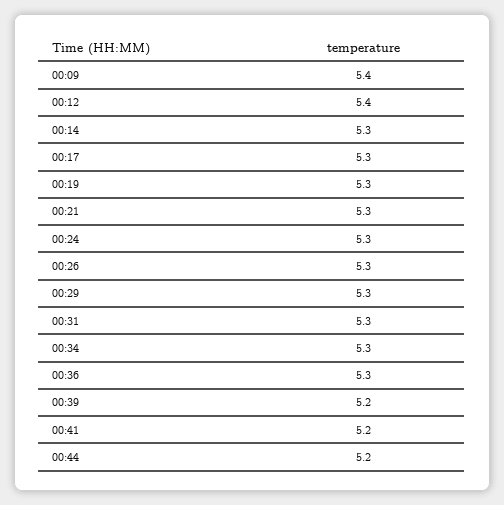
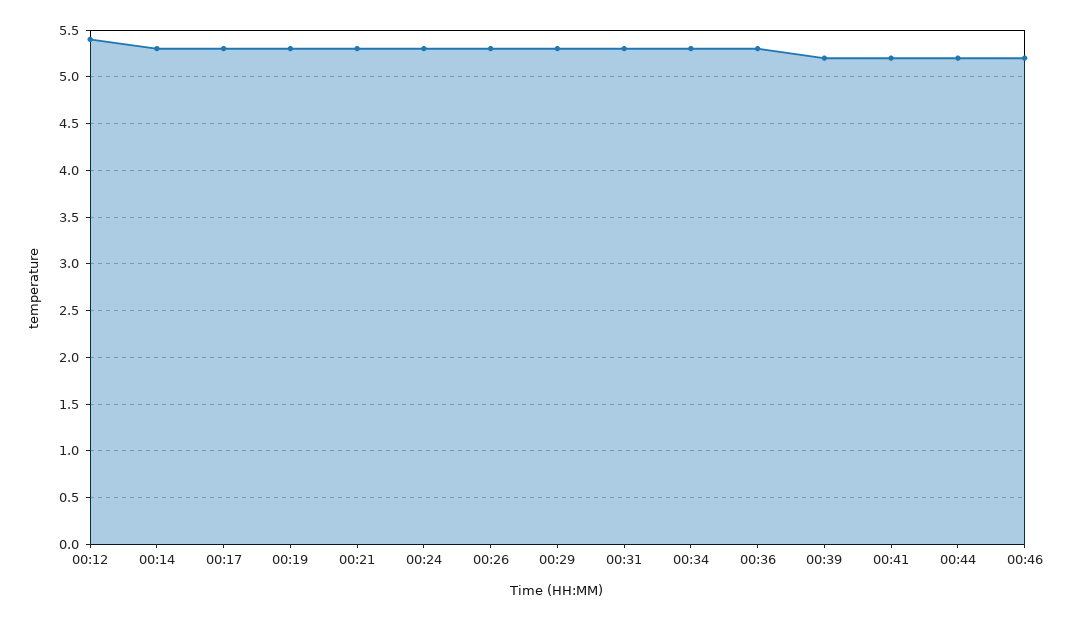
00:09: 5.4 -> none
00:46: none -> 5.2

